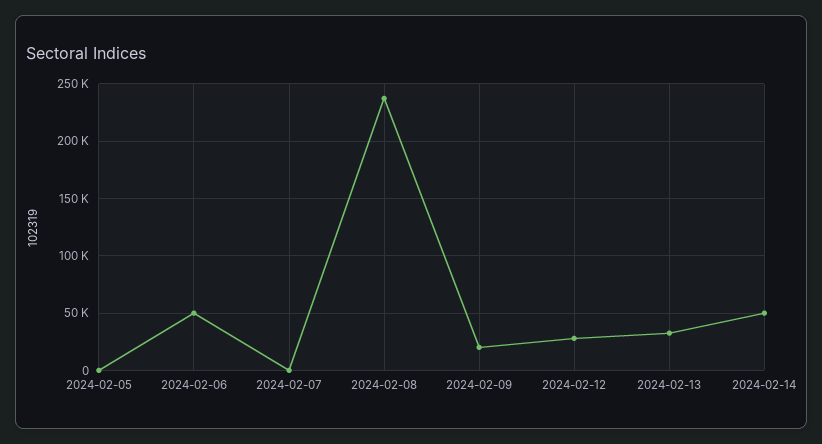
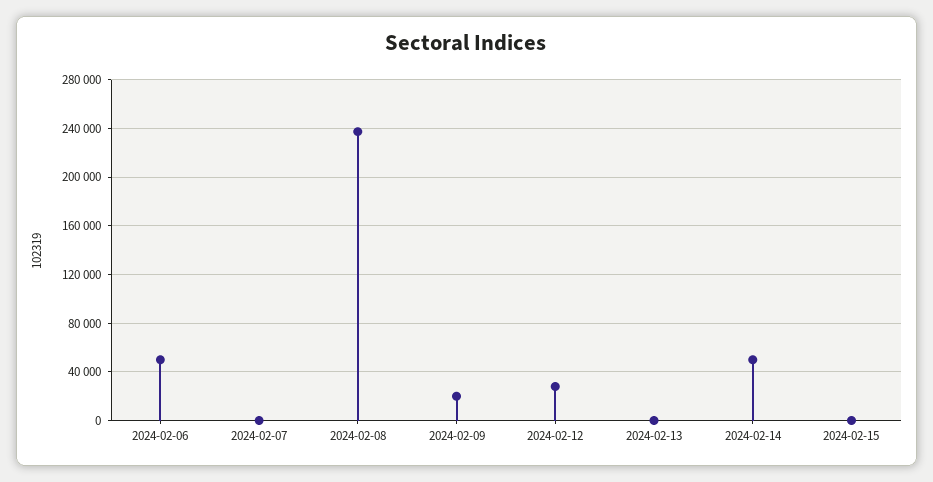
2024-02-05: 0 -> none
2024-02-13: 30000 -> 0
2024-02-15: none -> 0

